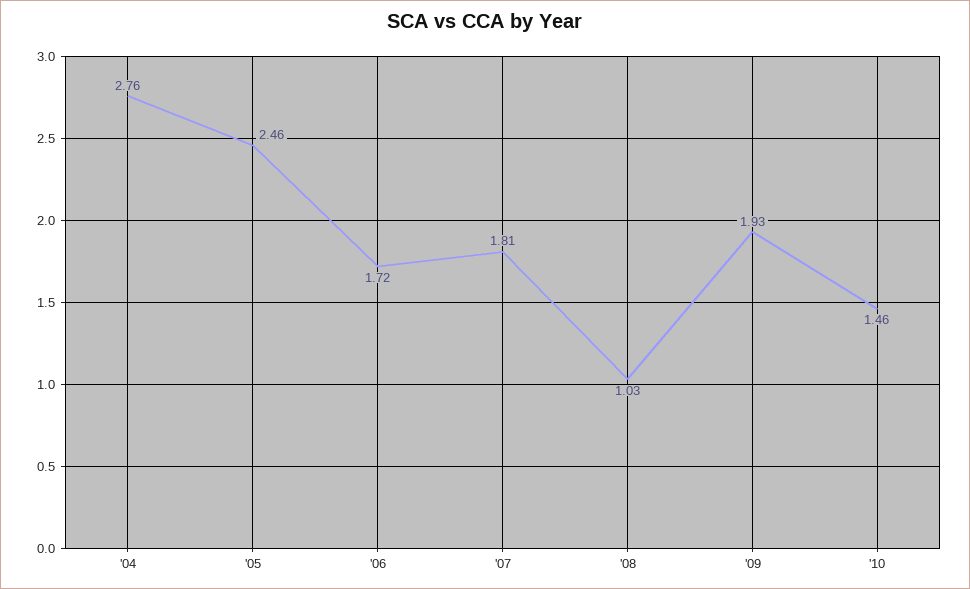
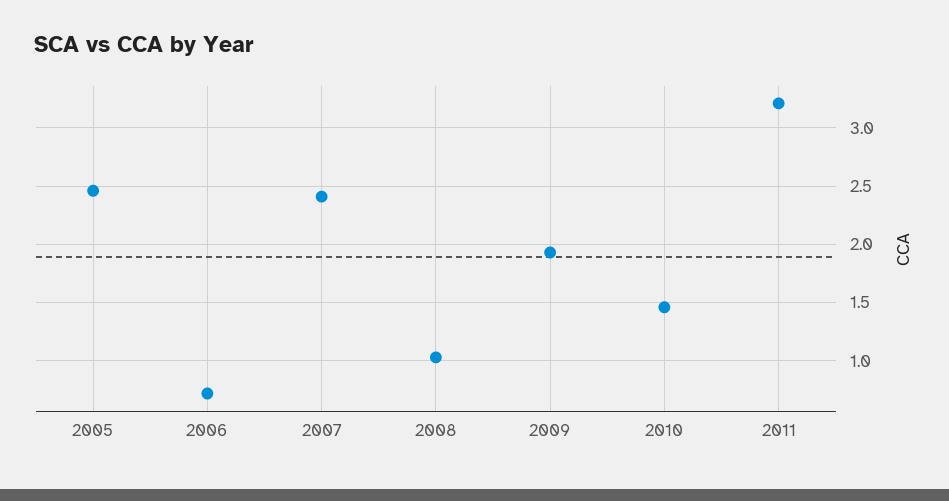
'04: 2.76 -> none
'06: 1.72 -> 0.7
'07: 1.81 -> 2.4
2011: none -> 3.2

